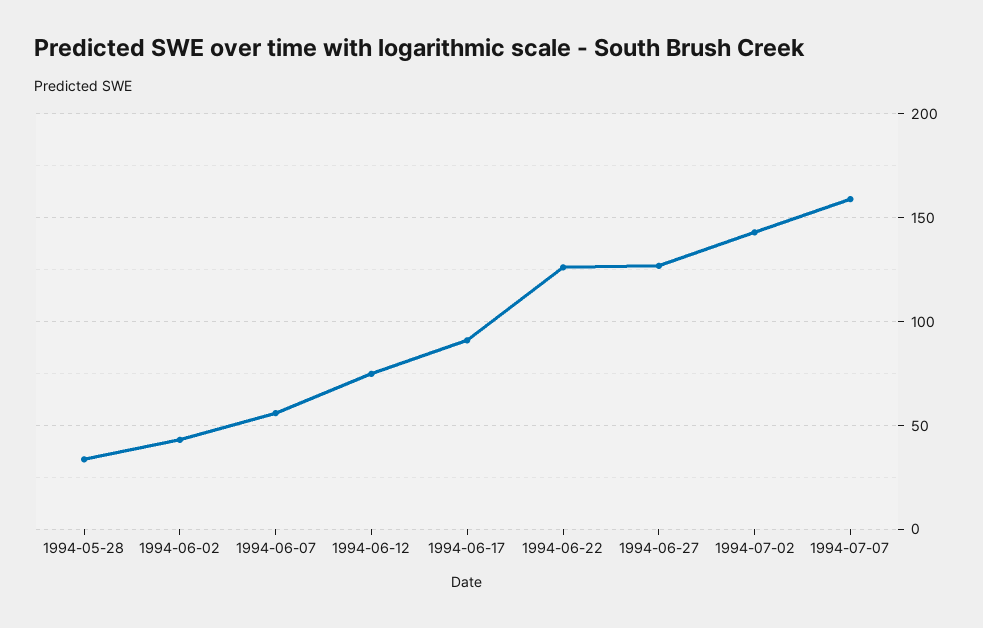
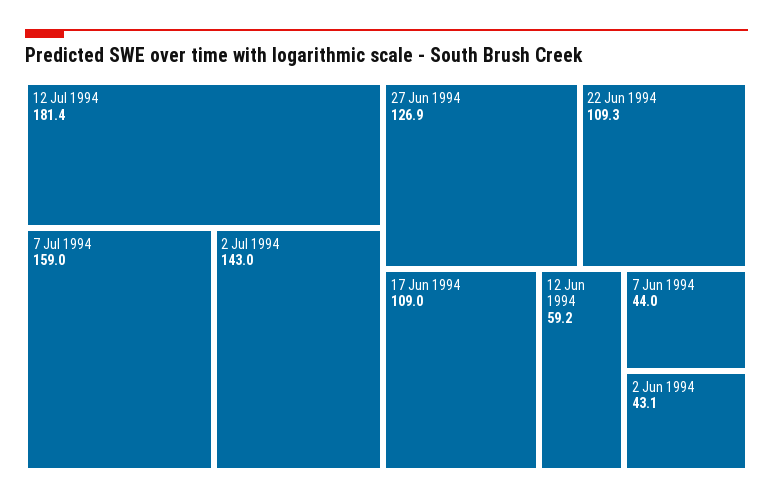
1994-05-28: 35 -> none
1994-06-07: 55 -> 44
1994-06-12: 75 -> 59.2
1994-06-17: 90 -> 109
1994-06-22: 125 -> 109.3
12 Jul 1994: none -> 181.4

